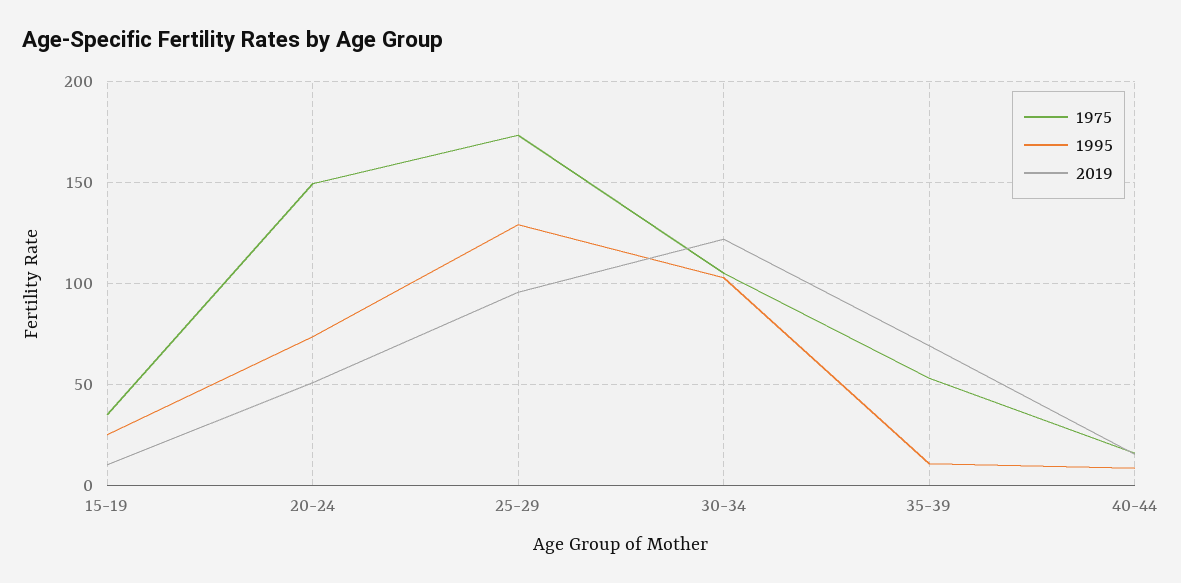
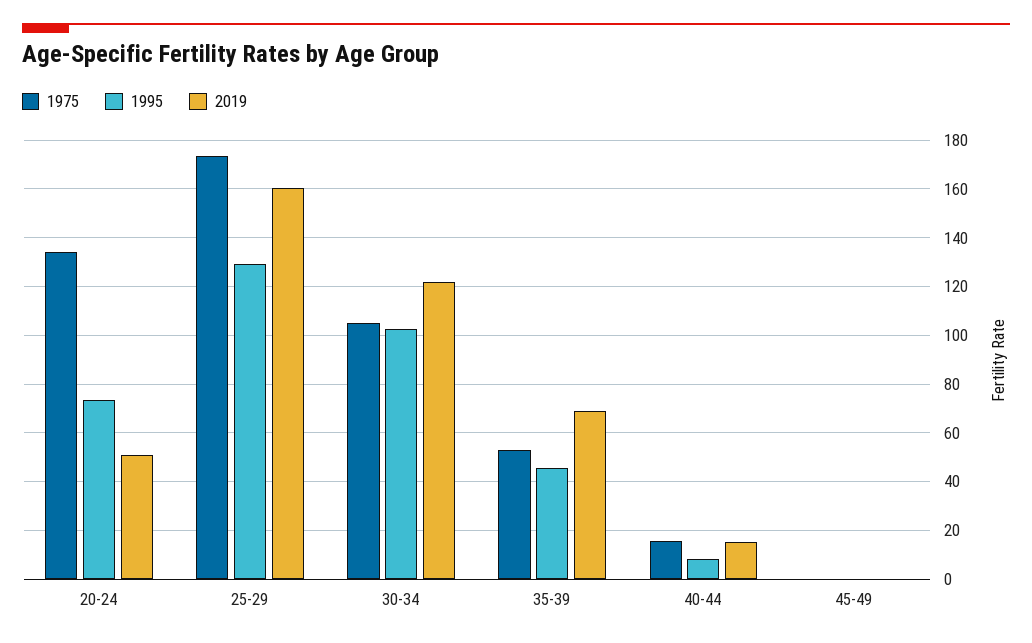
1975, 15-19: 35 -> none
1995, 15-19: 25 -> none
2019, 15-19: 10 -> none
1975, 20-24: 150 -> 135
2019, 25-29: 95 -> 160
1995, 35-39: 10 -> 45
1975, 45-49: none -> 0
1995, 45-49: none -> 0
2019, 45-49: none -> 0

